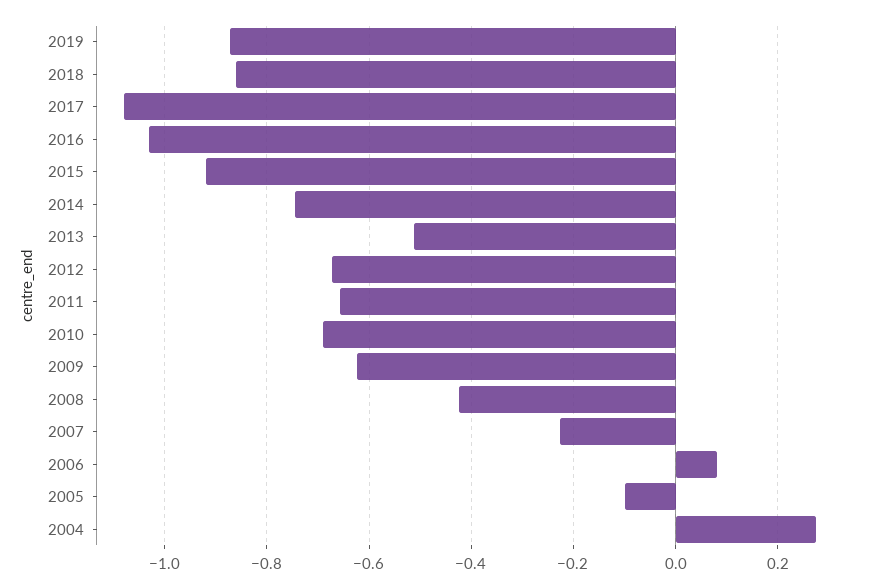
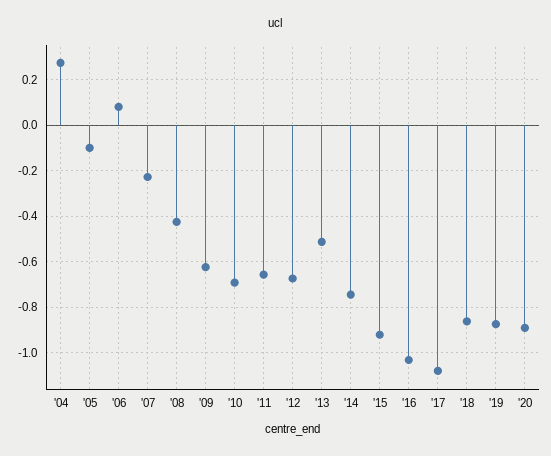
'20: none -> -0.9

